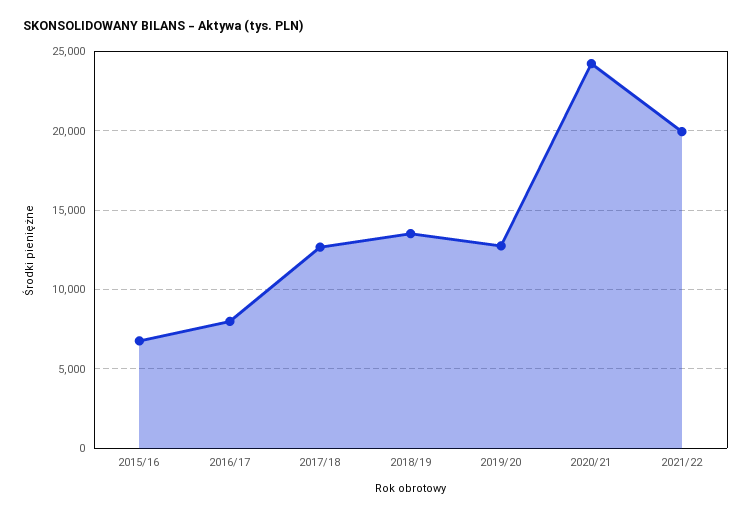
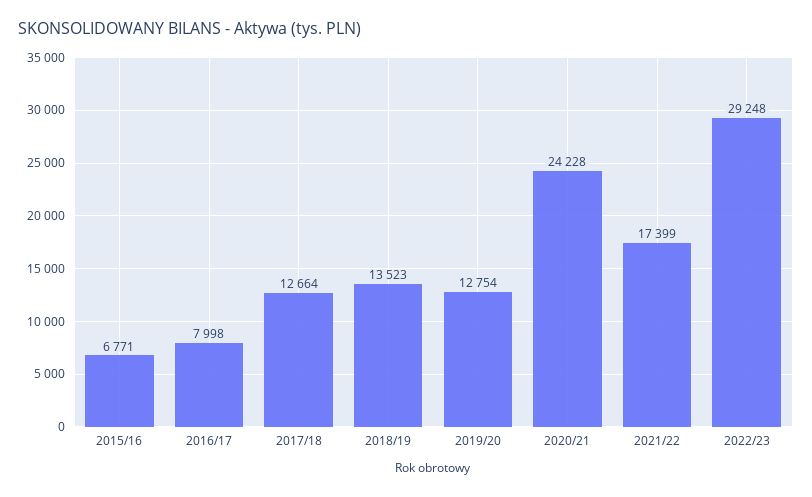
2021/22: 20000 -> 17399
2022/23: none -> 29248

